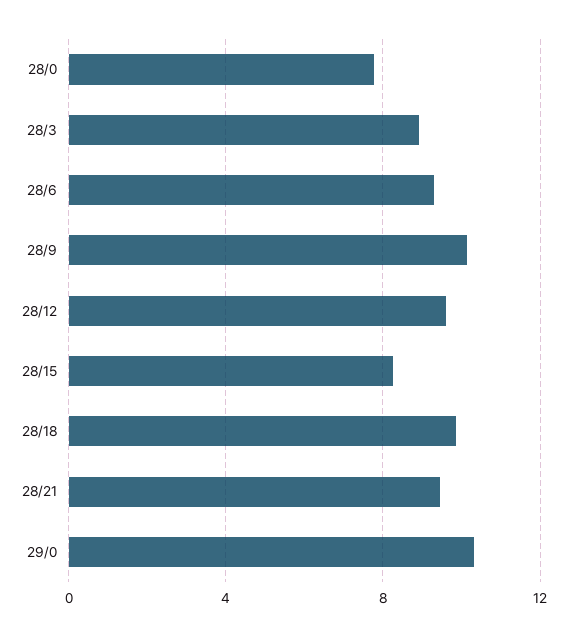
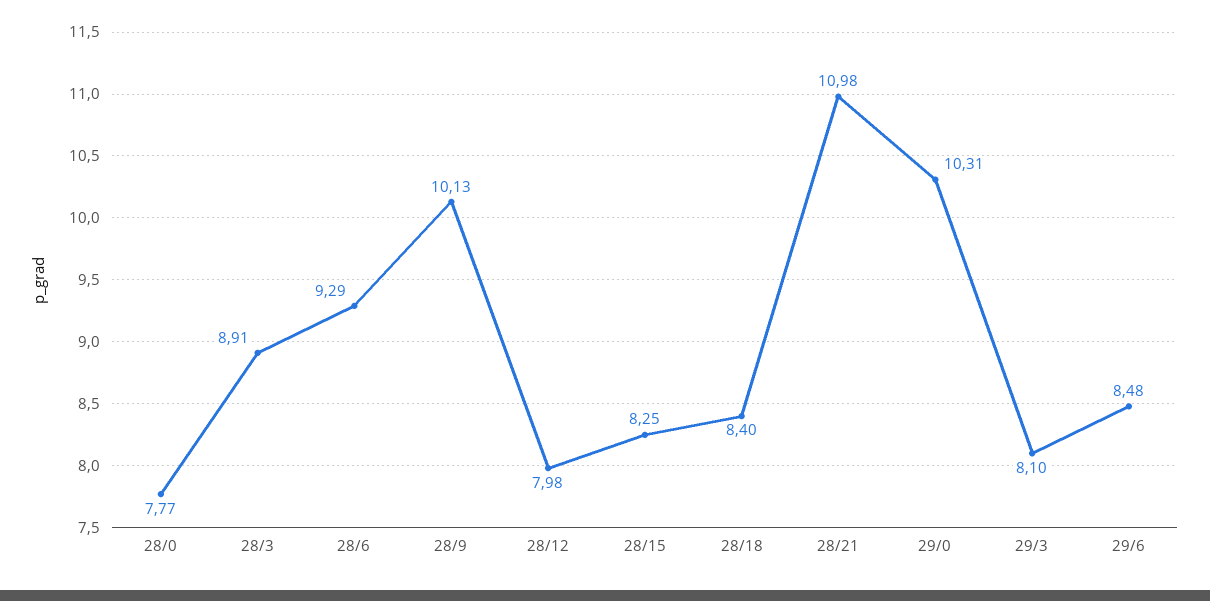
28/12: 9.5 -> 7.98
28/18: 10 -> 8.4
28/21: 9.5 -> 10.98
29/3: none -> 8.1
29/6: none -> 8.48

